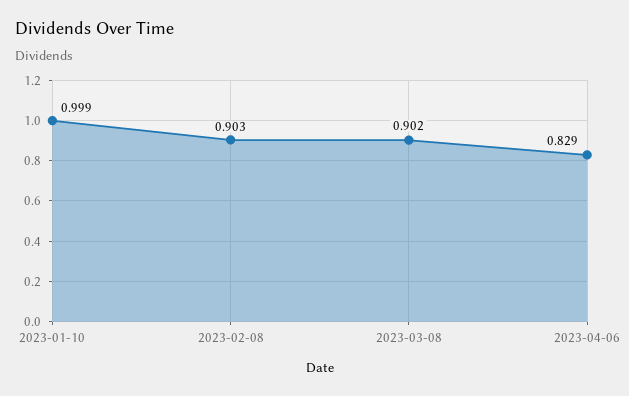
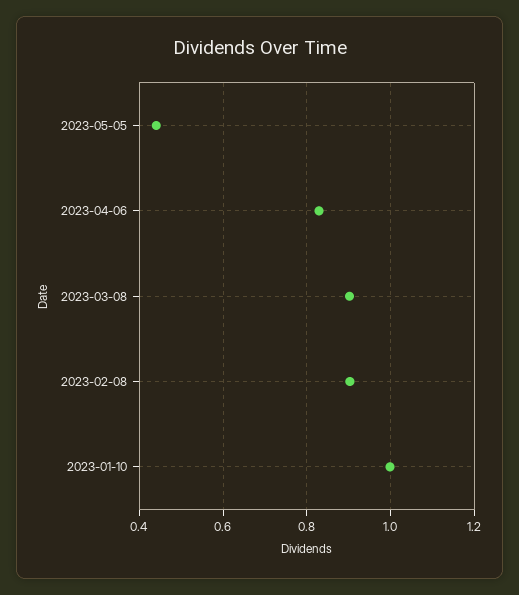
2023-05-05: none -> 0.44

